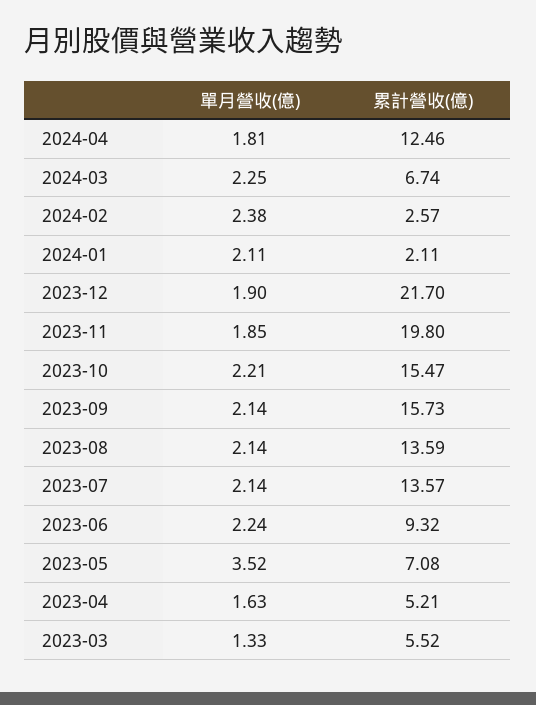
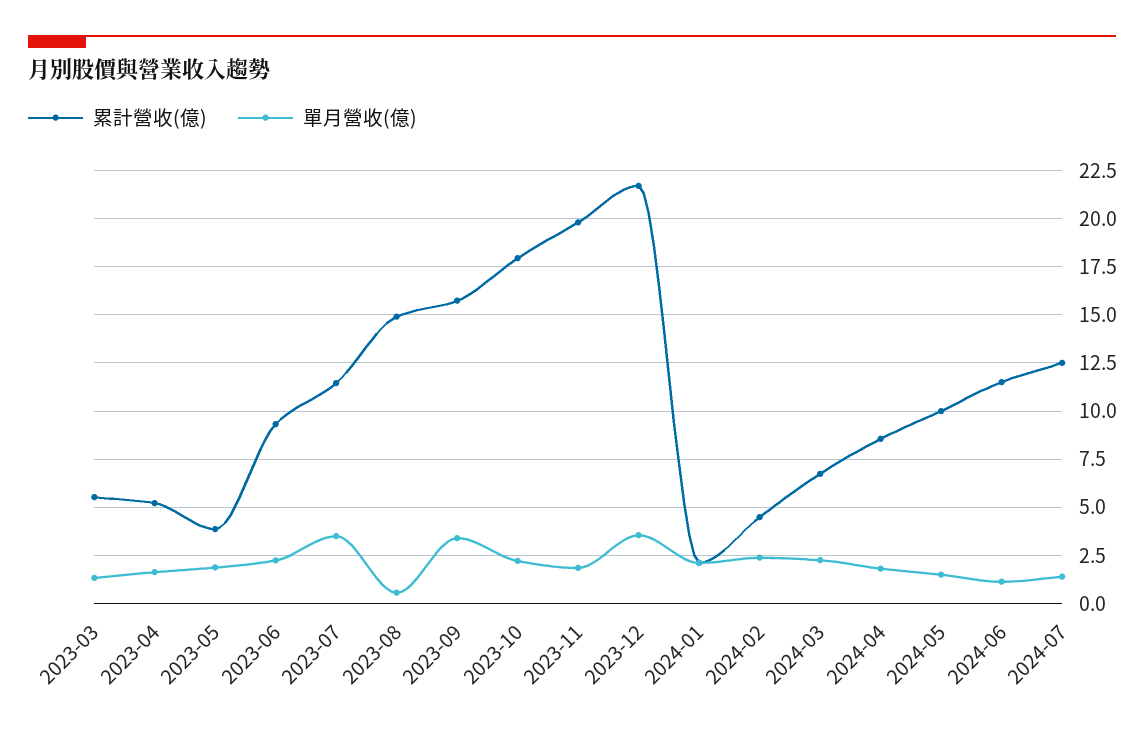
累計營收(億), 2024-04: 12.46 -> 8.5
累計營收(億), 2024-02: 2.57 -> 4.5
單月營收(億), 2023-12: 1.9 -> 3.5
累計營收(億), 2023-10: 15.47 -> 18
單月營收(億), 2023-09: 2.14 -> 3.5
單月營收(億), 2023-08: 2.14 -> 0.5
累計營收(億), 2023-08: 13.59 -> 15
單月營收(億), 2023-07: 2.14 -> 3.5
累計營收(億), 2023-07: 13.57 -> 11.5
單月營收(億), 2023-05: 3.52 -> 2
累計營收(億), 2023-05: 7.08 -> 4
累計營收(億), 2024-05: none -> 10
單月營收(億), 2024-05: none -> 1.5
累計營收(億), 2024-06: none -> 11.5
單月營收(億), 2024-06: none -> 1
累計營收(億), 2024-07: none -> 12.5
單月營收(億), 2024-07: none -> 1.5

